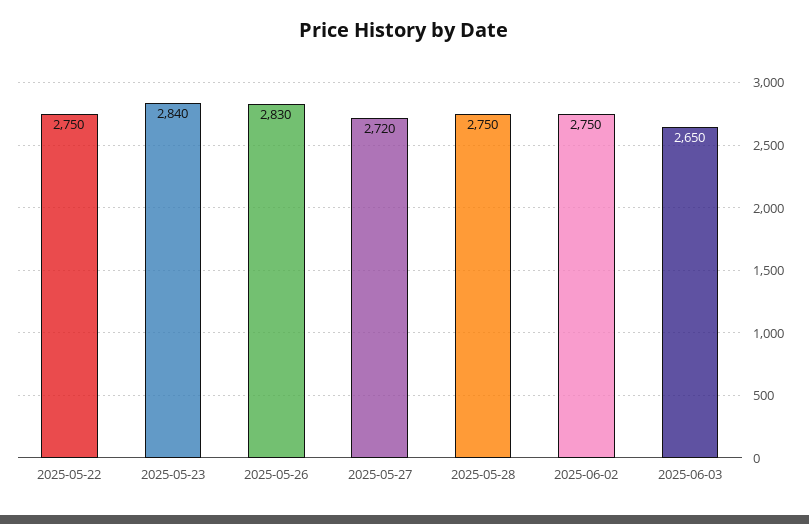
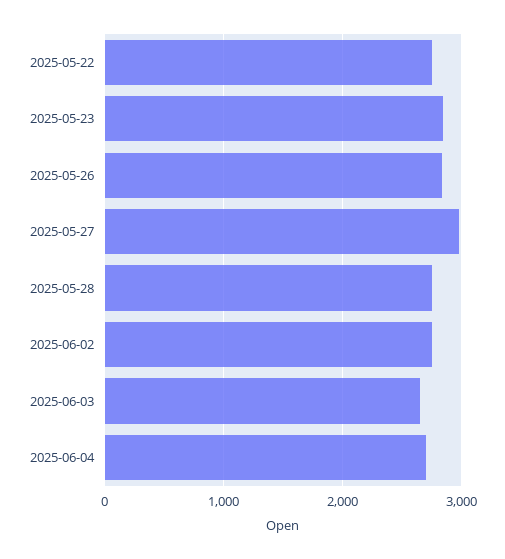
2025-05-27: 2720 -> 3000
2025-06-04: none -> 2700

